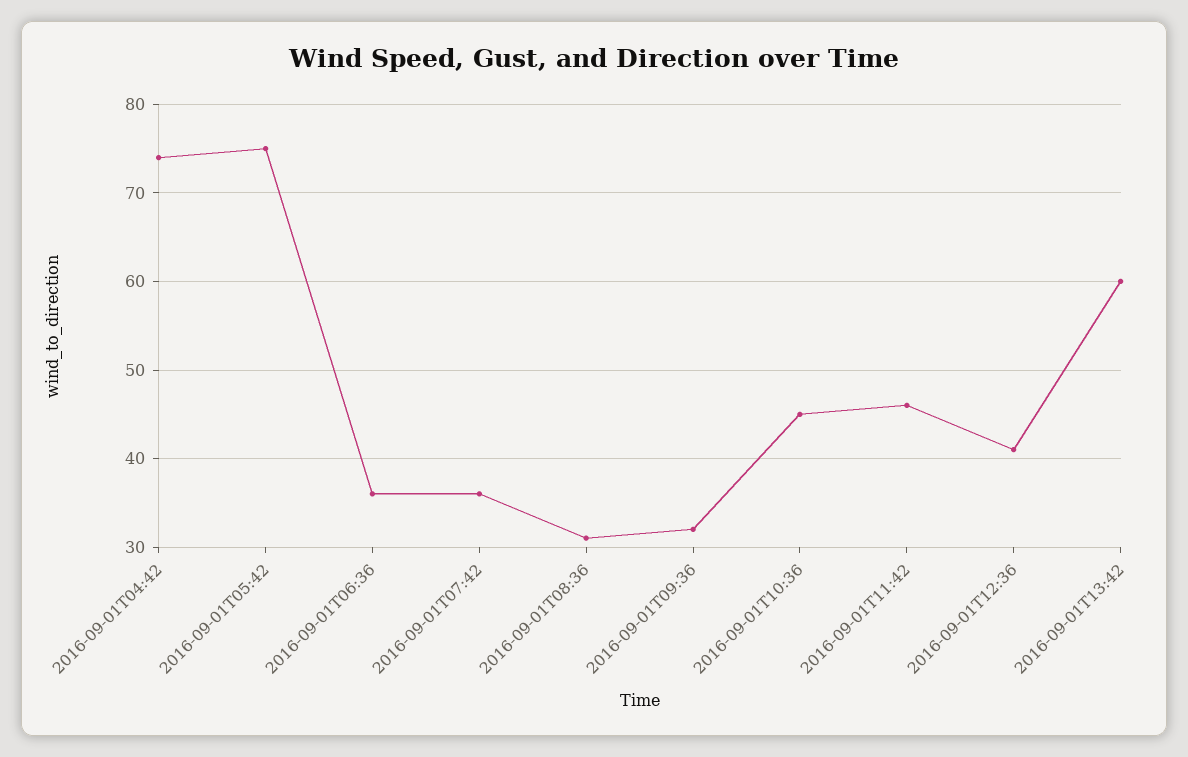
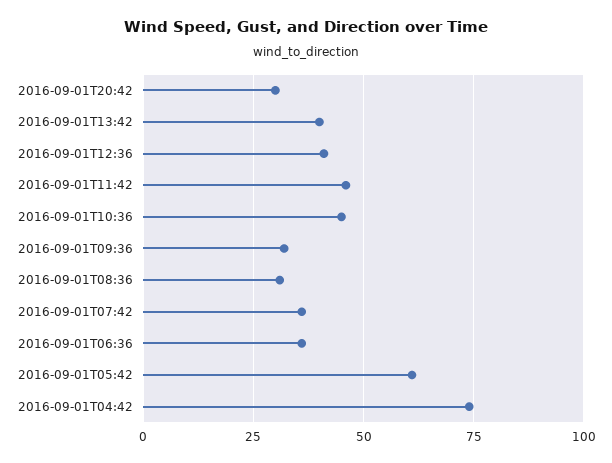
2016-09-01T05:42: 75 -> 60
2016-09-01T13:42: 60 -> 40
2016-09-01T20:42: none -> 30

